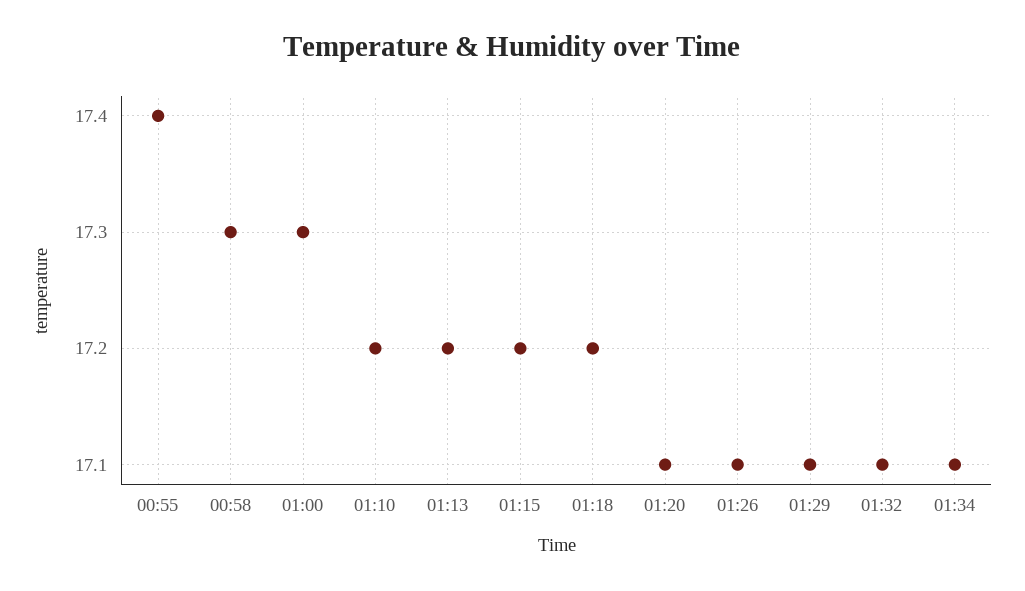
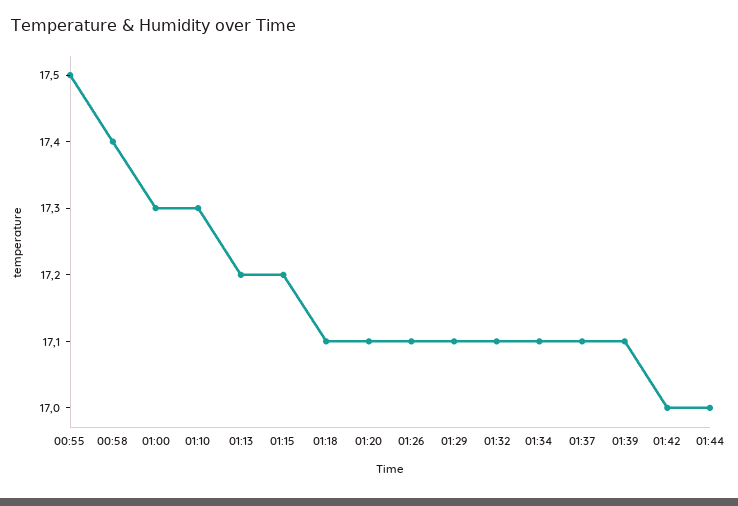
00:55: 17.4 -> 17.5
00:58: 17.3 -> 17.4
01:10: 17.2 -> 17.3
01:18: 17.2 -> 17.1
01:37: none -> 17.1
01:39: none -> 17.1
01:42: none -> 17
01:44: none -> 17

